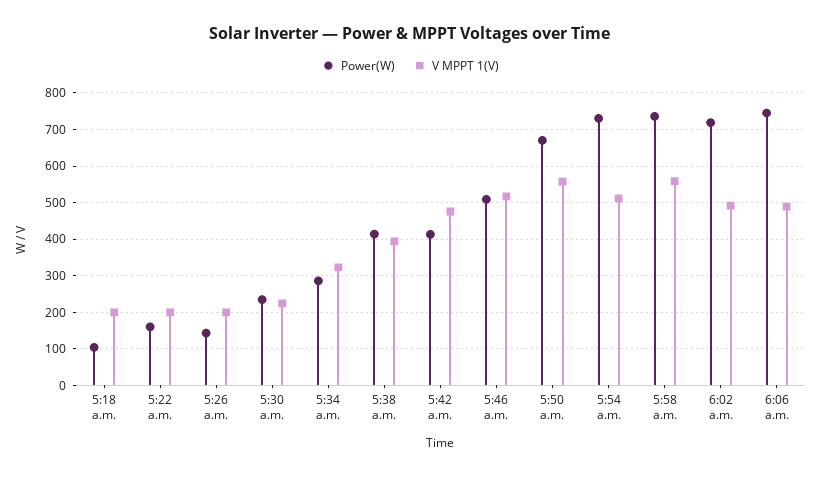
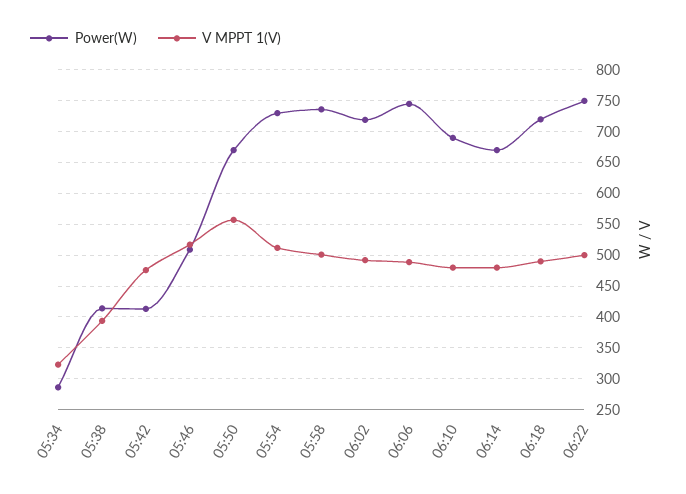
Power(W), 5:18 a.m.: 100 -> none
V MPPT 1(V), 5:18 a.m.: 200 -> none
Power(W), 5:22 a.m.: 160 -> none
V MPPT 1(V), 5:22 a.m.: 200 -> none
Power(W), 5:26 a.m.: 140 -> none
V MPPT 1(V), 5:26 a.m.: 200 -> none
Power(W), 5:30 a.m.: 240 -> none
V MPPT 1(V), 5:30 a.m.: 220 -> none
V MPPT 1(V), 5:58 a.m.: 560 -> 500
Power(W), 06:10: none -> 690
V MPPT 1(V), 06:10: none -> 480
Power(W), 06:14: none -> 670
V MPPT 1(V), 06:14: none -> 480
Power(W), 06:18: none -> 720
V MPPT 1(V), 06:18: none -> 490
Power(W), 06:22: none -> 750
V MPPT 1(V), 06:22: none -> 500

